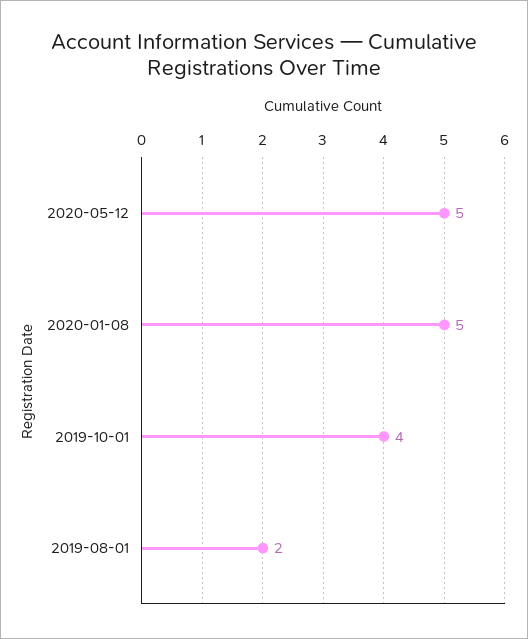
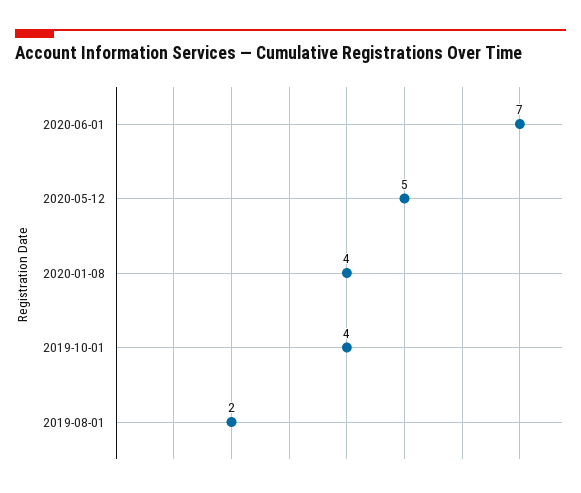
2020-01-08: 5 -> 4
2020-06-01: none -> 7

